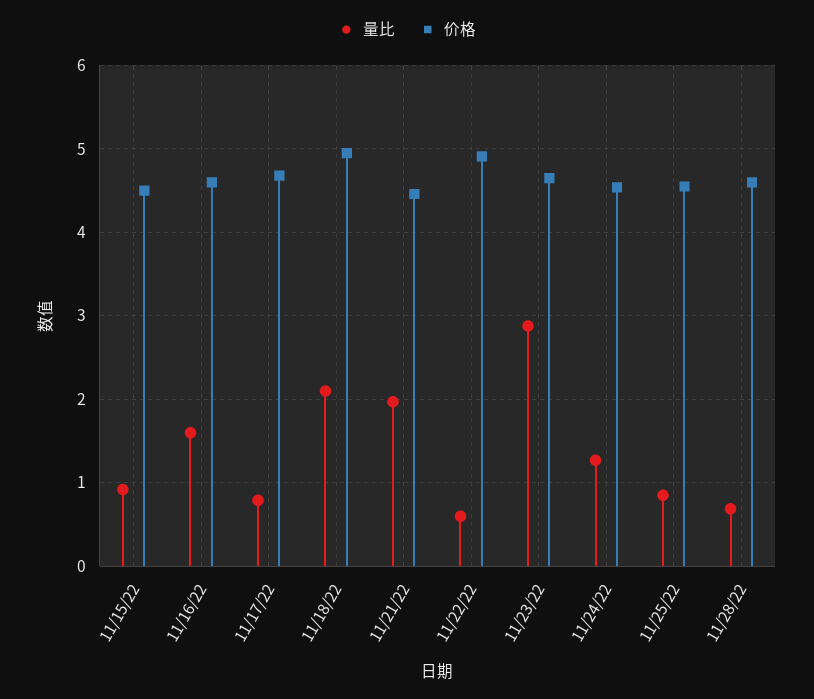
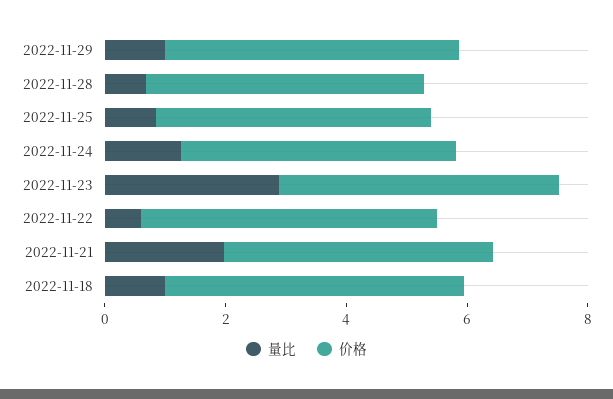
量比, 11/15/22: 0.9 -> none
价格, 11/15/22: 4.5 -> none
量比, 11/16/22: 1.6 -> none
价格, 11/16/22: 4.6 -> none
量比, 11/17/22: 0.8 -> none
价格, 11/17/22: 4.7 -> none
量比, 11/18/22: 2.1 -> 1
量比, 2022-11-29: none -> 1
价格, 2022-11-29: none -> 5

